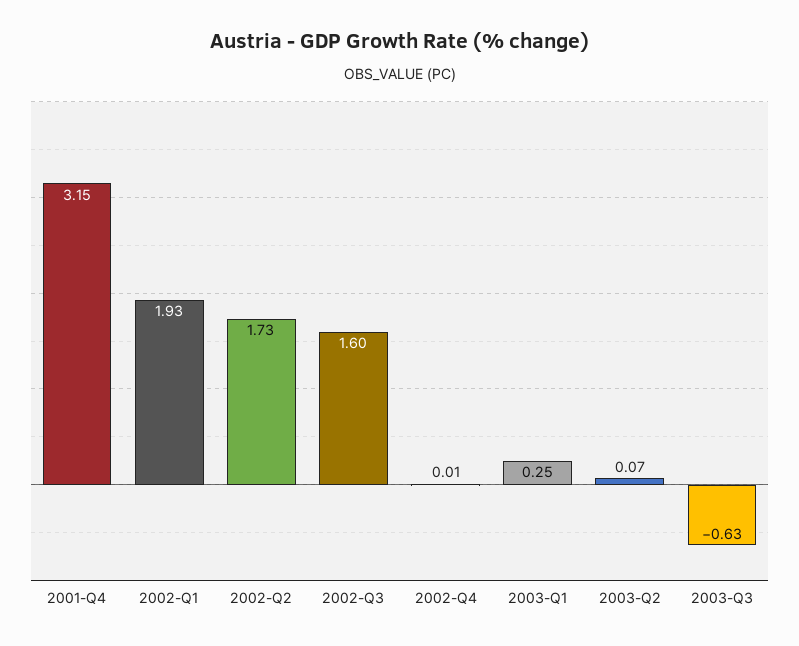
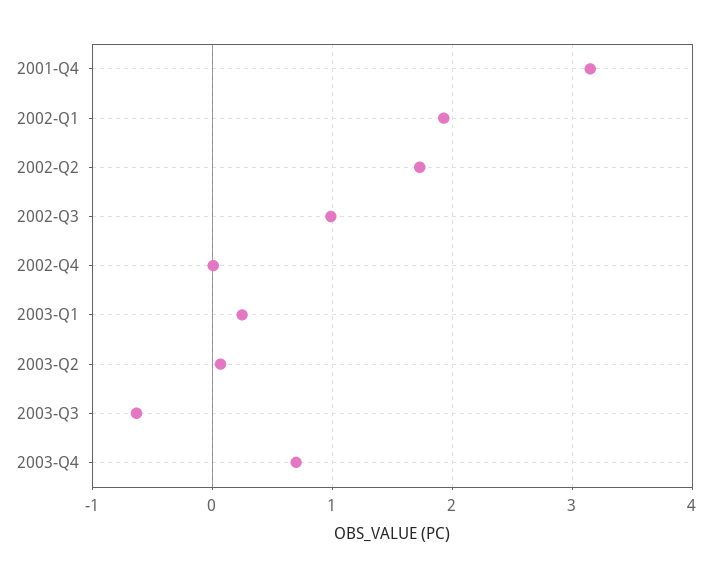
2002-Q3: 1.6 -> 1
2003-Q4: none -> 0.7

